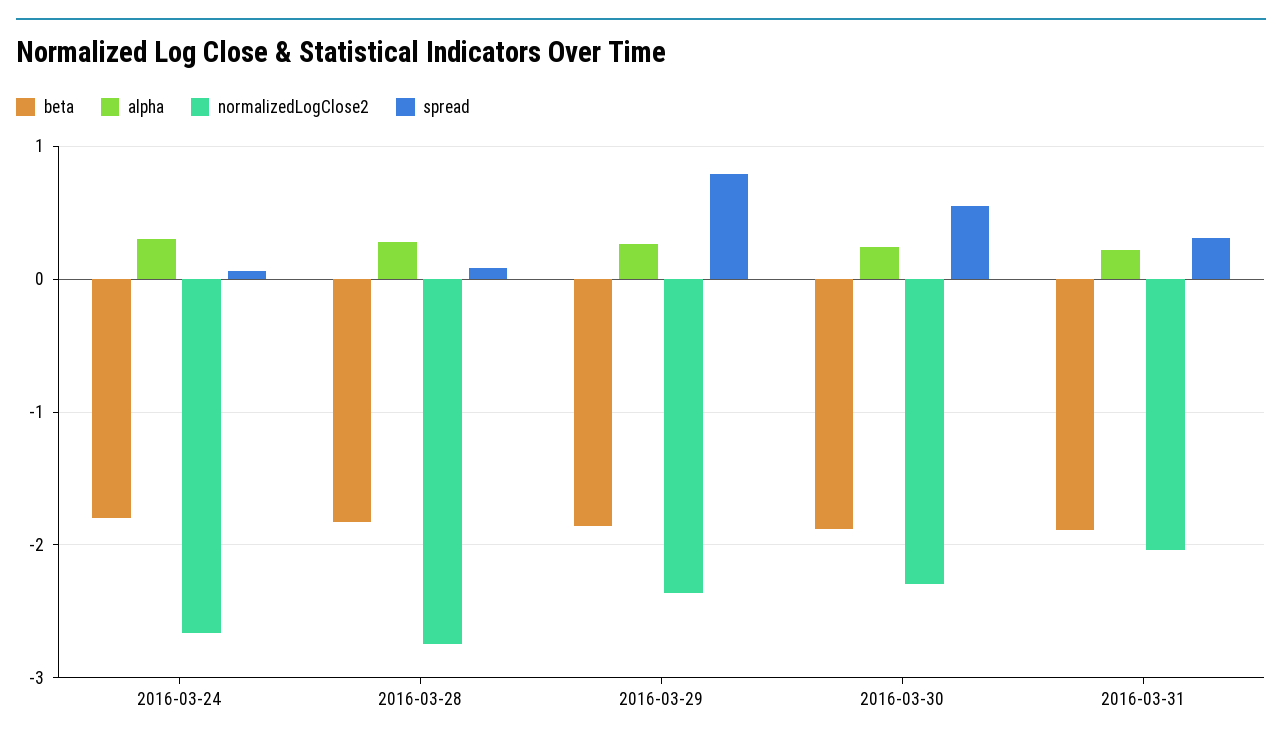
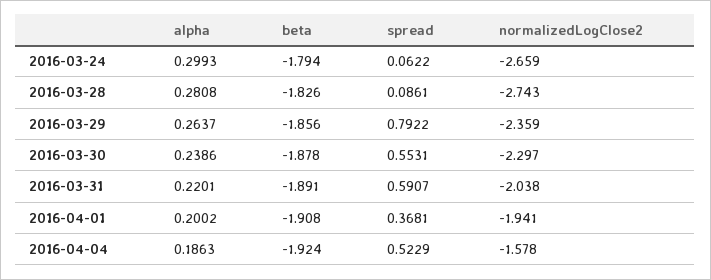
spread, 2016-03-31: 0.3 -> 0.5907
alpha, 2016-04-01: none -> 0.2002
beta, 2016-04-01: none -> -1.908
spread, 2016-04-01: none -> 0.3681
normalizedLogClose2, 2016-04-01: none -> -1.941
alpha, 2016-04-04: none -> 0.1863
beta, 2016-04-04: none -> -1.924
spread, 2016-04-04: none -> 0.5229
normalizedLogClose2, 2016-04-04: none -> -1.578

